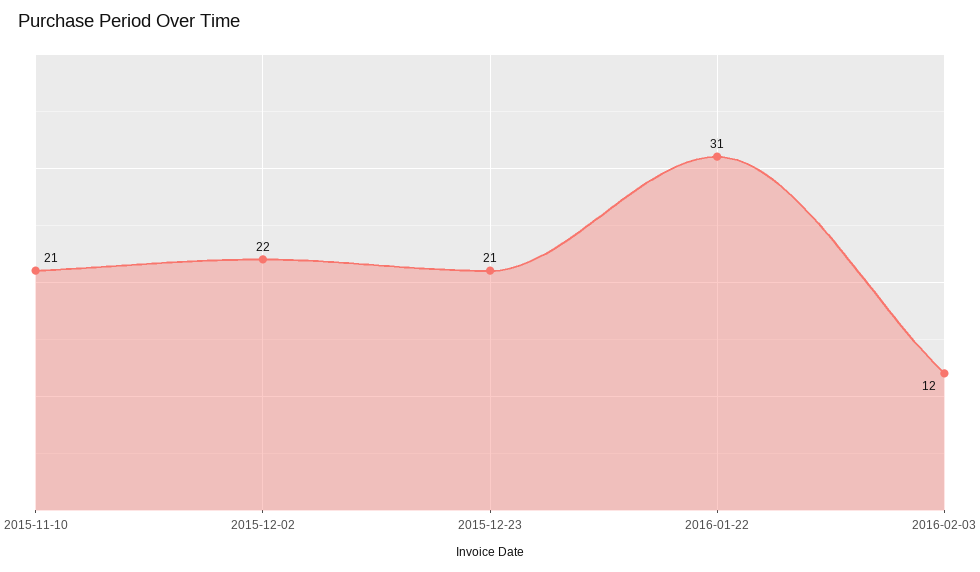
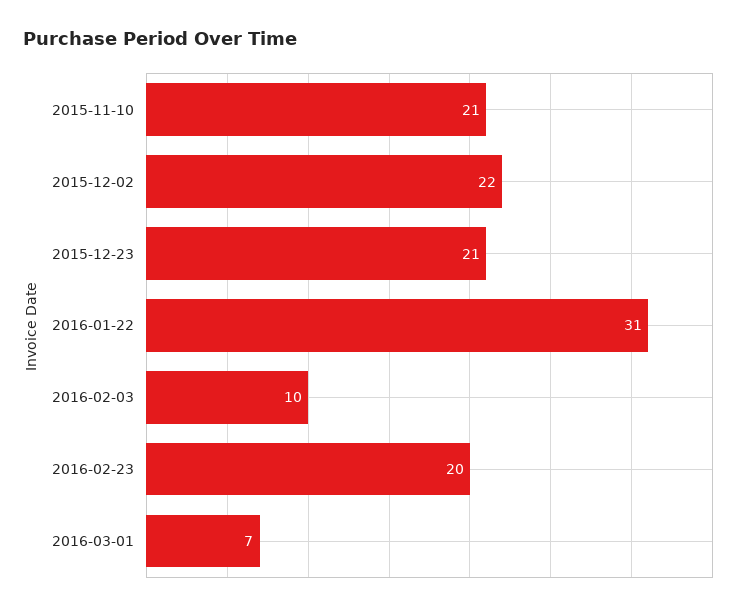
2016-02-03: 12 -> 10
2016-02-23: none -> 20
2016-03-01: none -> 7

